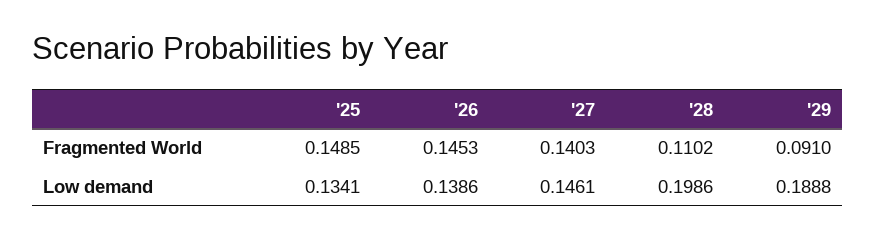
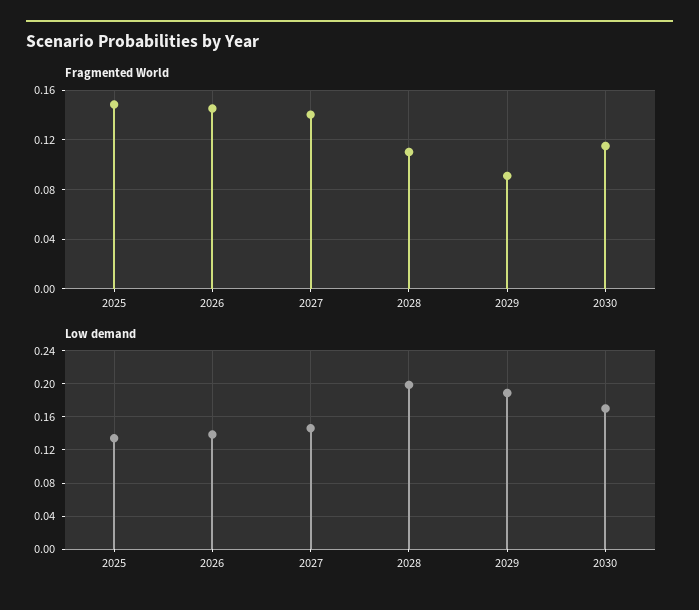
Fragmented World, 2030: none -> 0.115
Low demand, 2030: none -> 0.17

